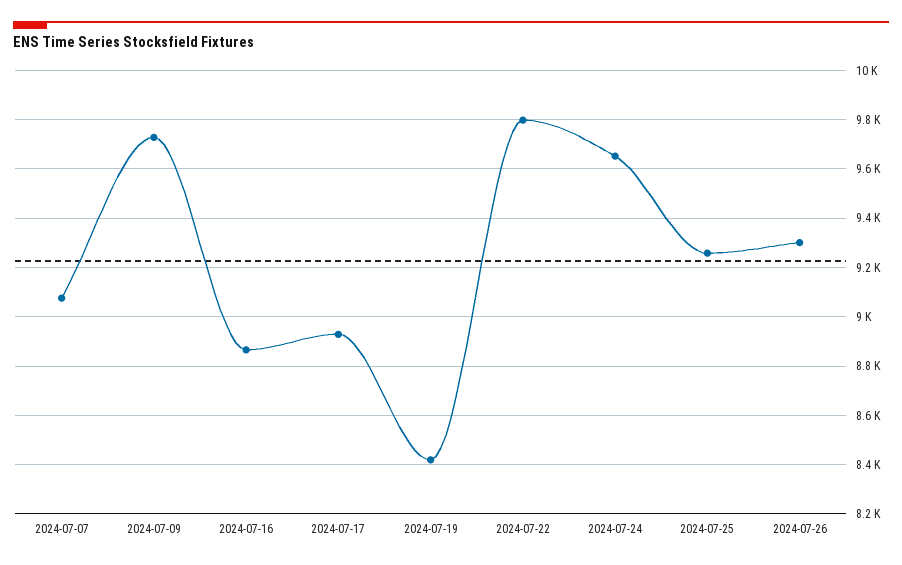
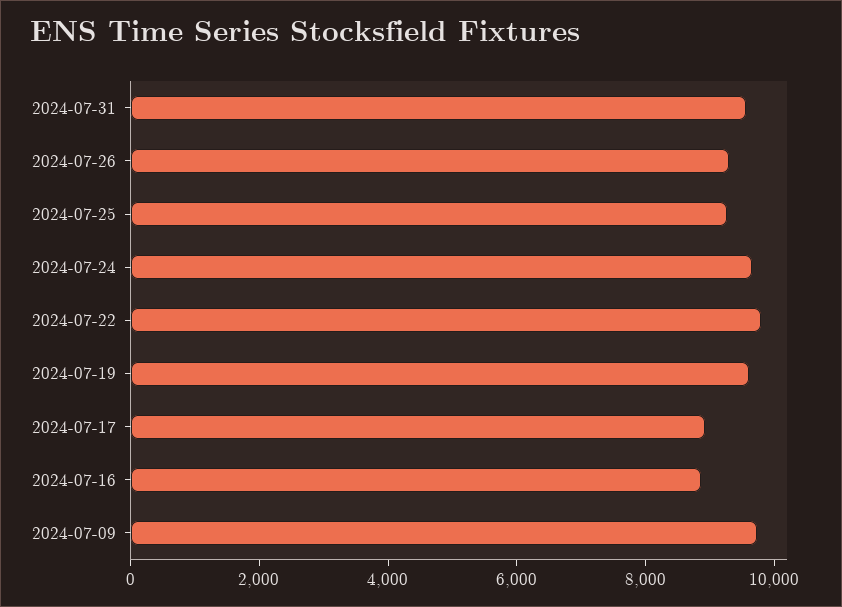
2024-07-07: 9075 -> none
2024-07-19: 8425 -> 9500
2024-07-31: none -> 9500

